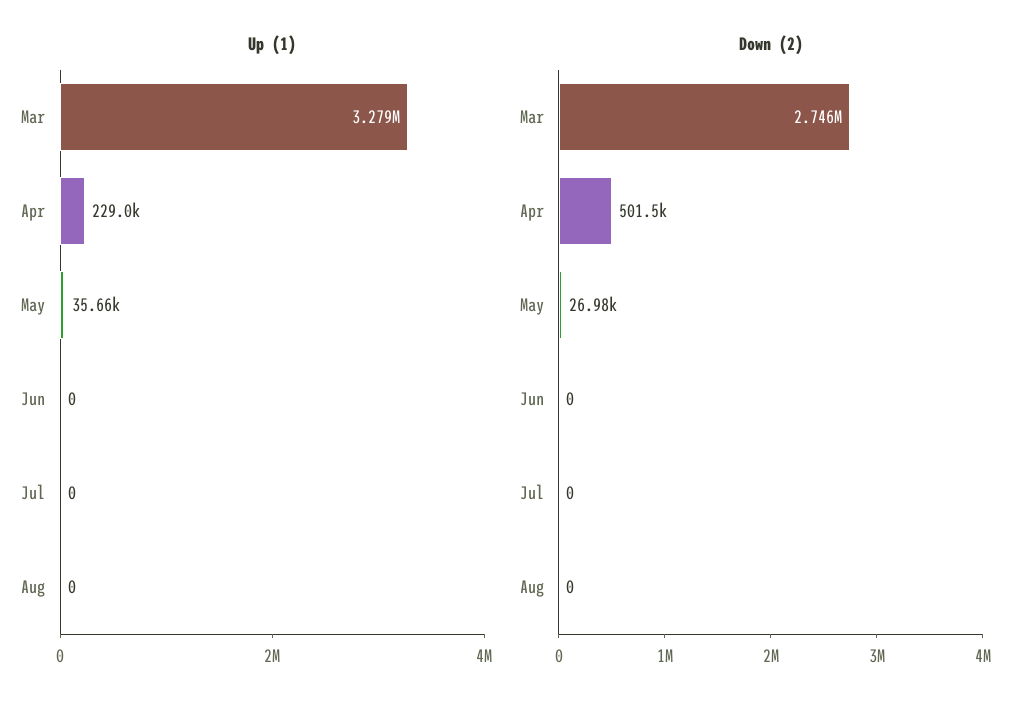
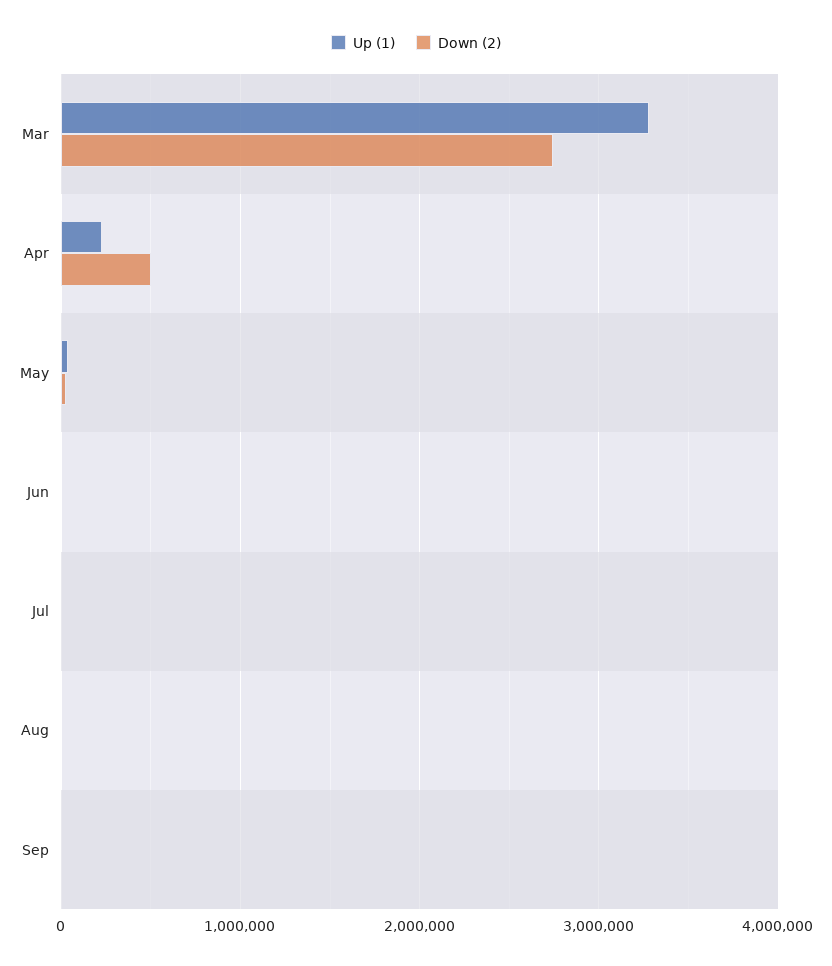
Up (1), Sep: none -> 0
Down (2), Sep: none -> 0

